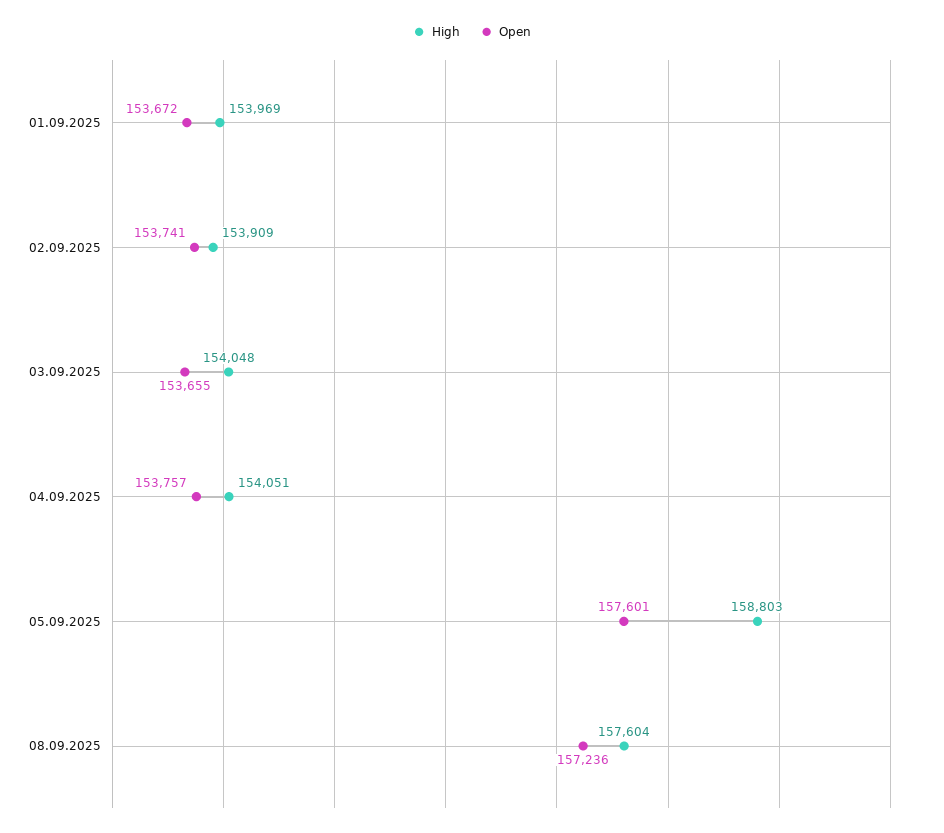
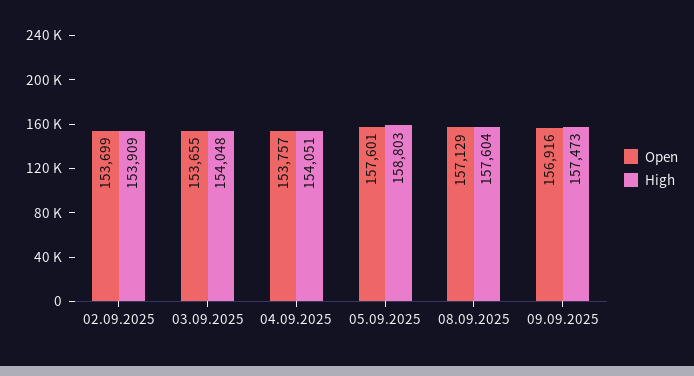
High, 01.09.2025: 153969 -> none
Open, 01.09.2025: 153672 -> none
Open, 02.09.2025: 153741 -> 153699
Open, 08.09.2025: 157236 -> 157129
Open, 09.09.2025: none -> 156916
High, 09.09.2025: none -> 157473

